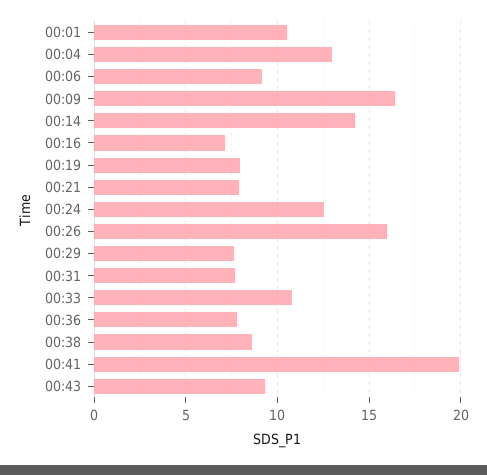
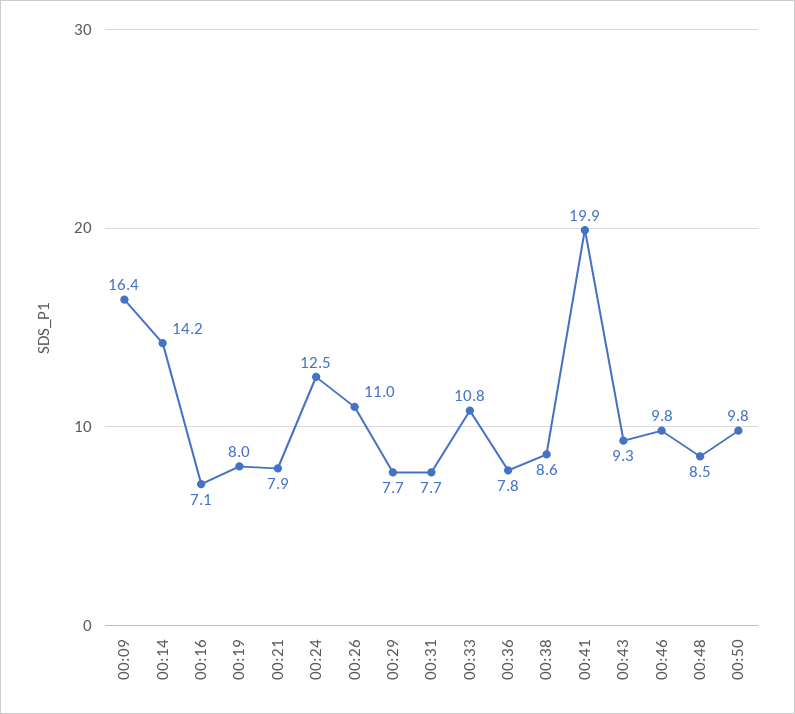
00:01: 10.5 -> none
00:04: 13 -> none
00:06: 9 -> none
00:26: 16 -> 11
00:46: none -> 9.8
00:48: none -> 8.5
00:50: none -> 9.8

